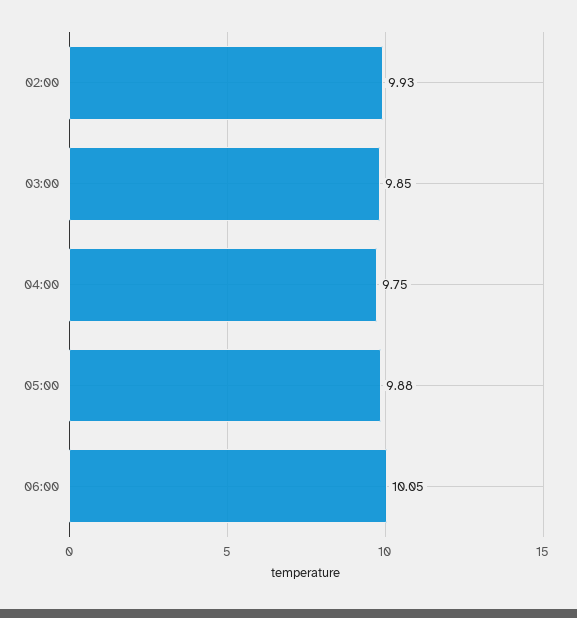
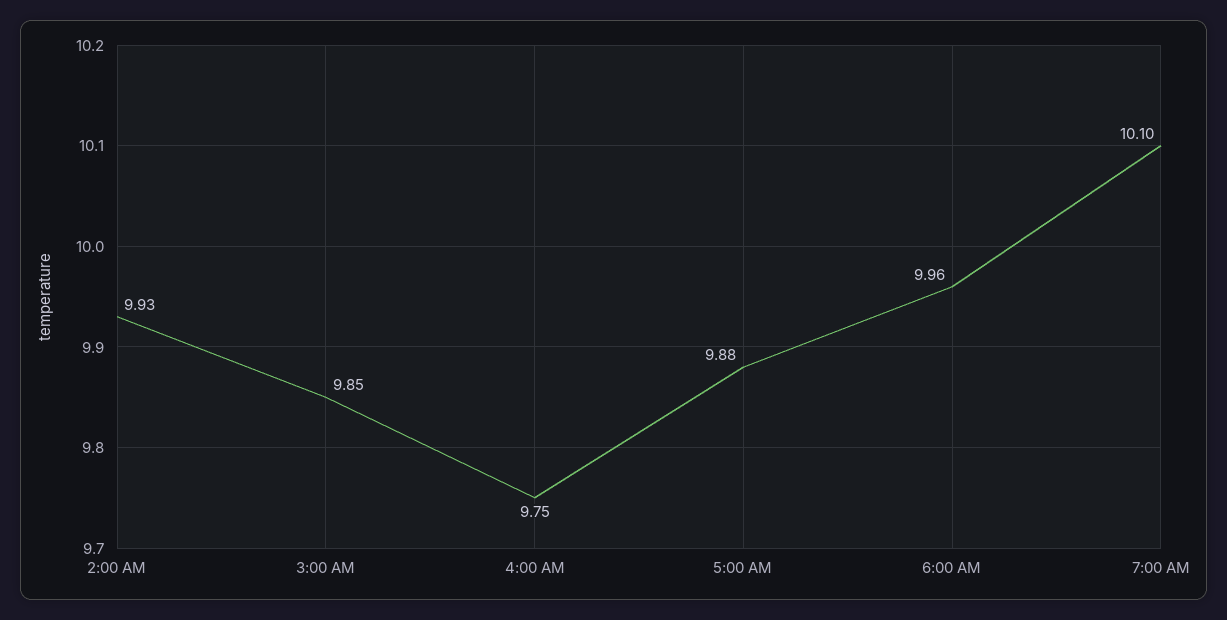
06:00: 10.05 -> 9.96
7:00 AM: none -> 10.1

